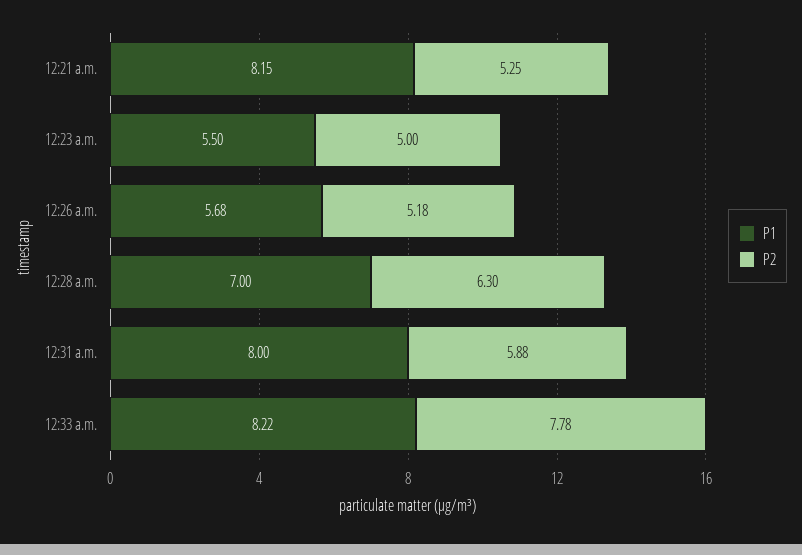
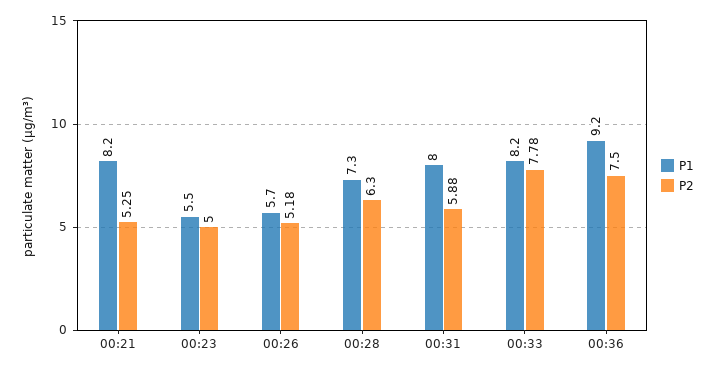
P1, 12:28 a.m.: 7 -> 7.3
P1, 00:36: none -> 9.2
P2, 00:36: none -> 7.5

